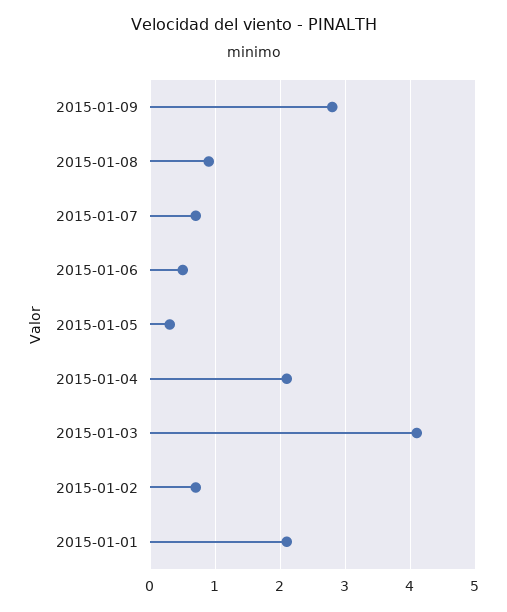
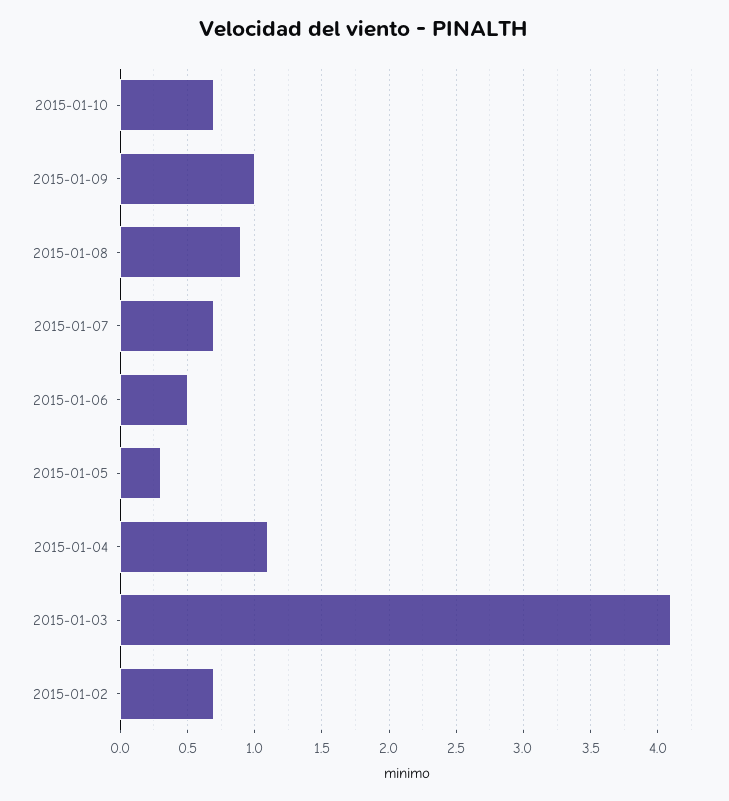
2015-01-09: 2.8 -> 1
2015-01-04: 2.1 -> 1.1
2015-01-01: 2.1 -> none
2015-01-10: none -> 0.7

